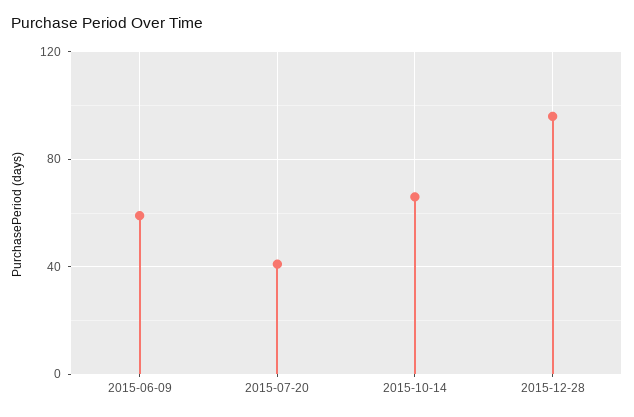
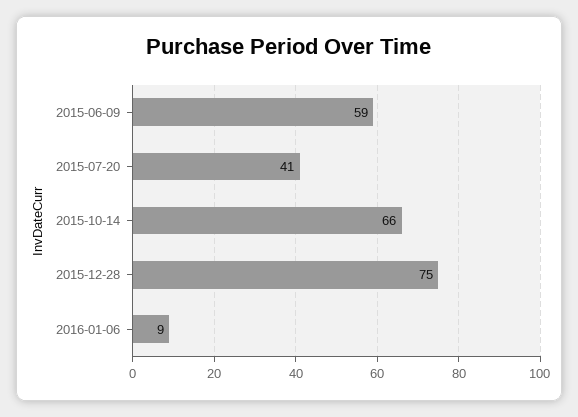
2015-12-28: 95 -> 75
2016-01-06: none -> 9

